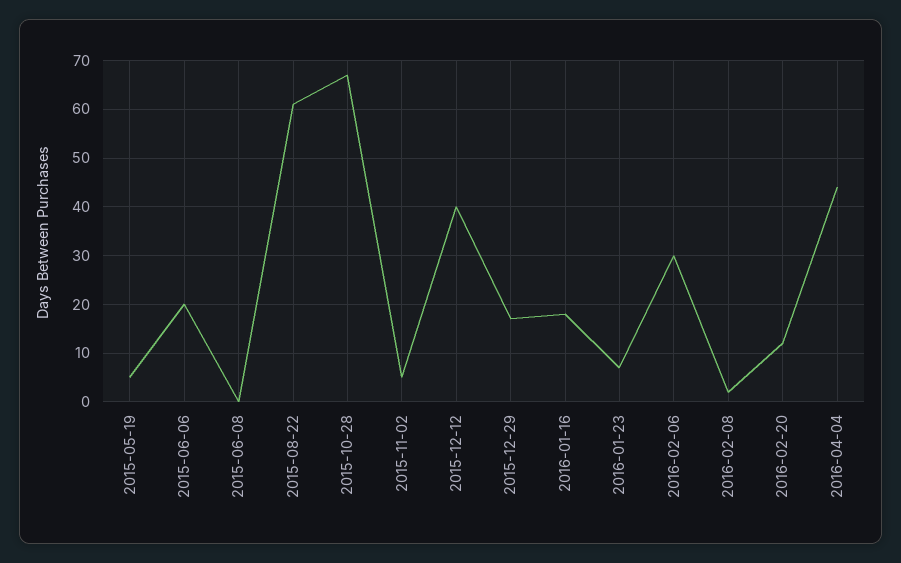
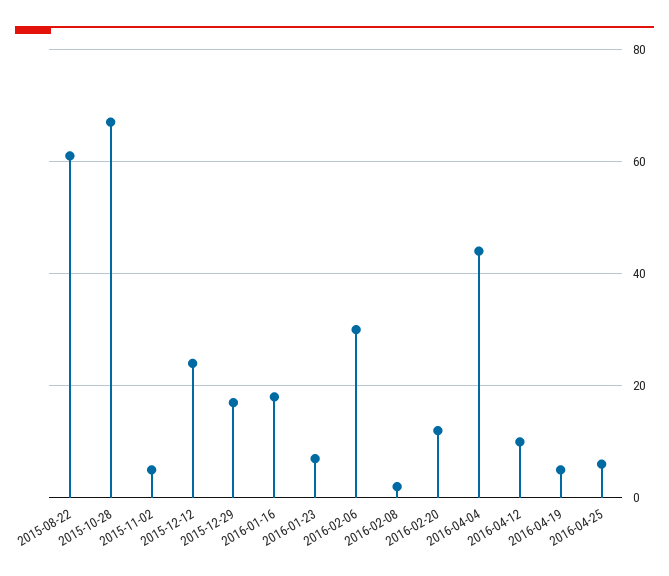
2015-05-19: 5 -> none
2015-06-06: 20 -> none
2015-06-08: 0 -> none
2015-12-12: 40 -> 25
2016-04-12: none -> 10
2016-04-19: none -> 5
2016-04-25: none -> 5

